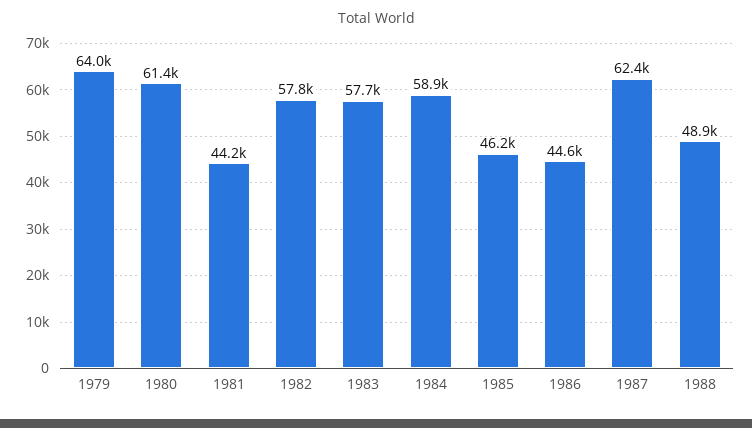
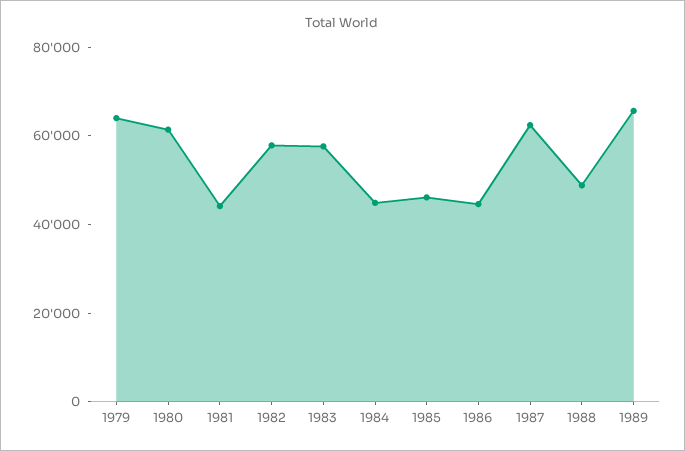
1984: 58900 -> 45000
1989: none -> 65000

